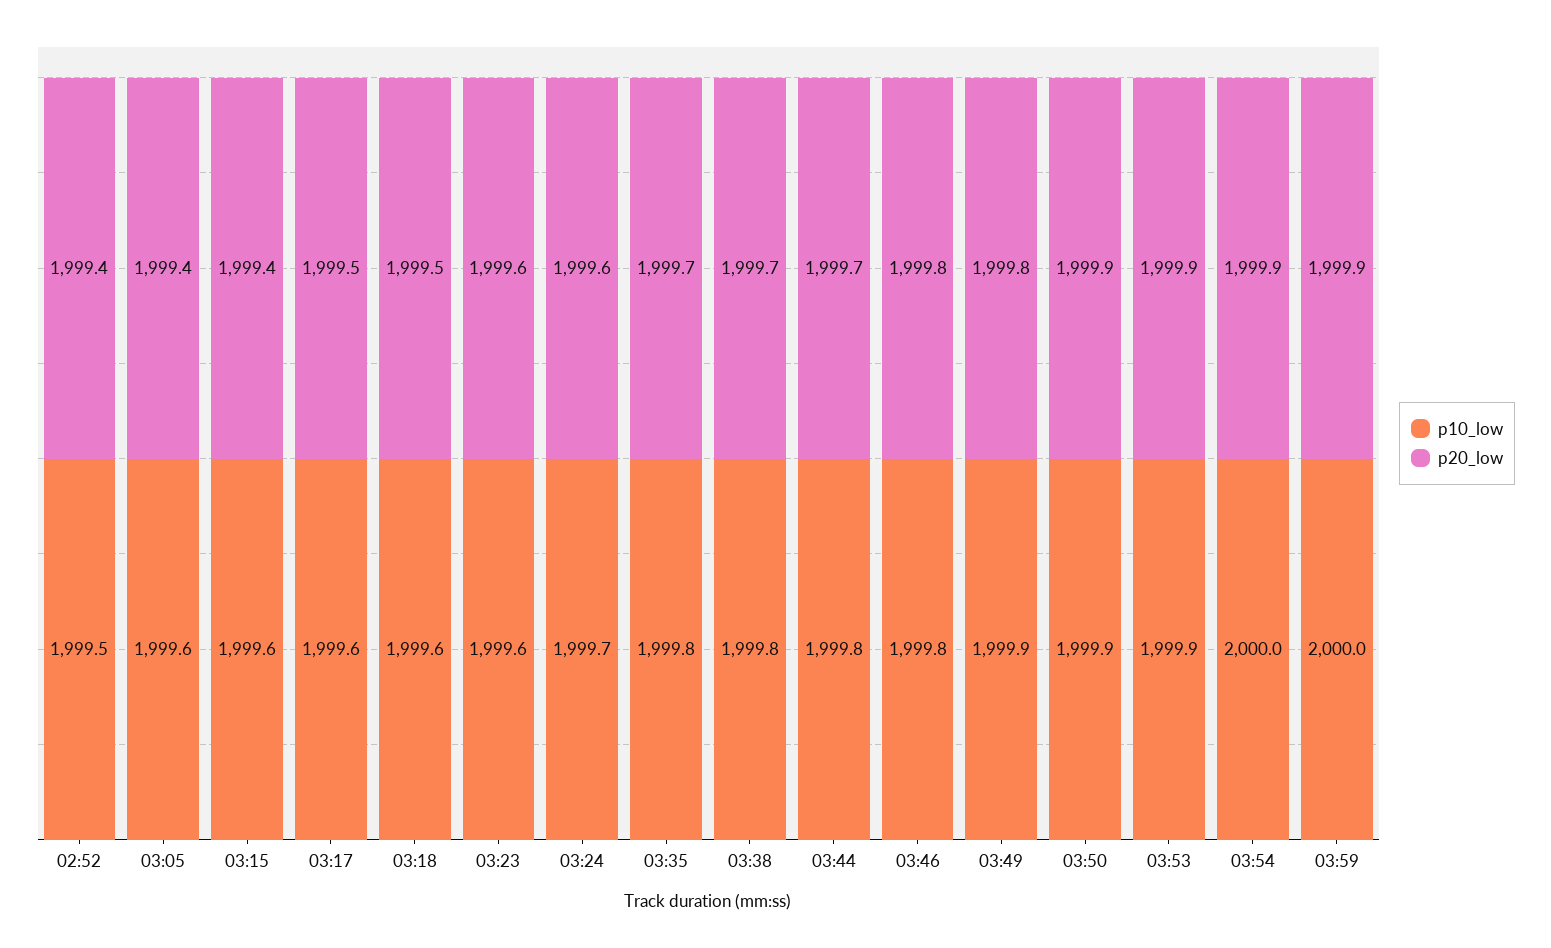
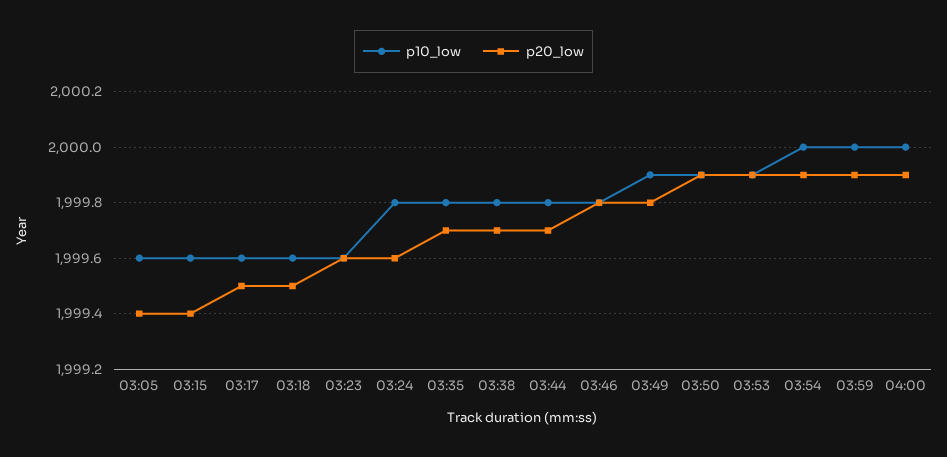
p10_low, 02:52: 1999.5 -> none
p20_low, 02:52: 1999.4 -> none
p10_low, 03:24: 1999.7 -> 1999.8
p10_low, 04:00: none -> 2000
p20_low, 04:00: none -> 1999.9

